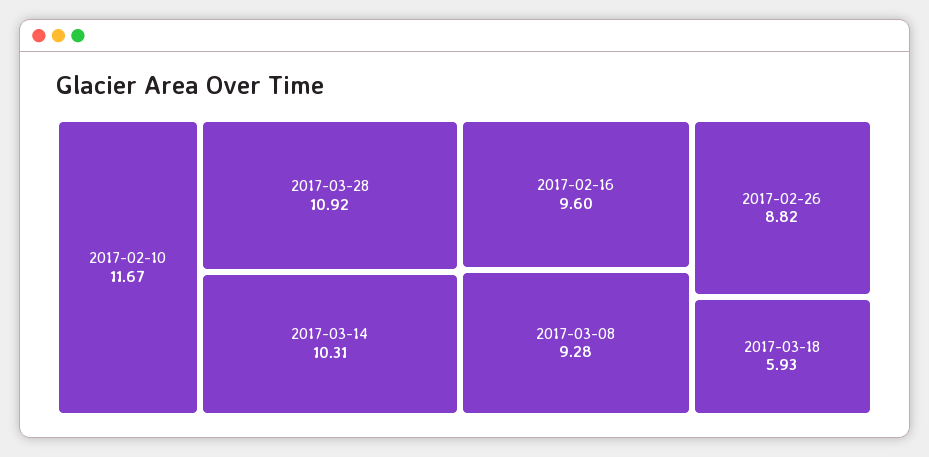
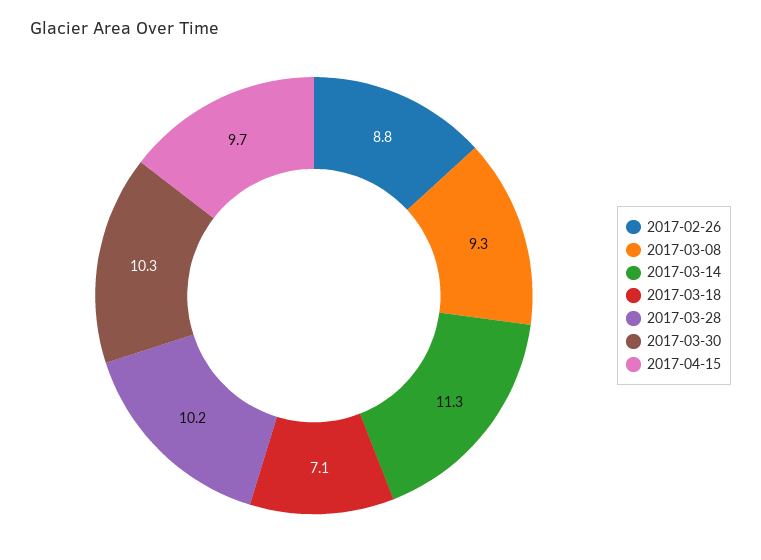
2017-02-10: 11.67 -> none
2017-03-28: 10.92 -> 10.2
2017-03-14: 10.31 -> 11.3
2017-02-16: 9.6 -> none
2017-03-18: 5.93 -> 7.1
2017-03-30: none -> 10.3
2017-04-15: none -> 9.7

